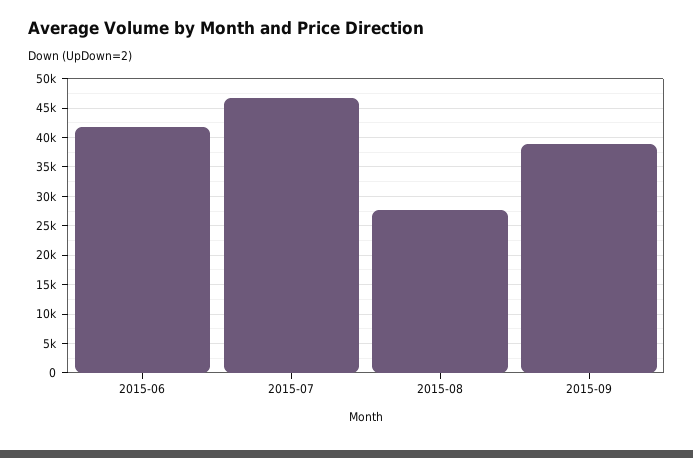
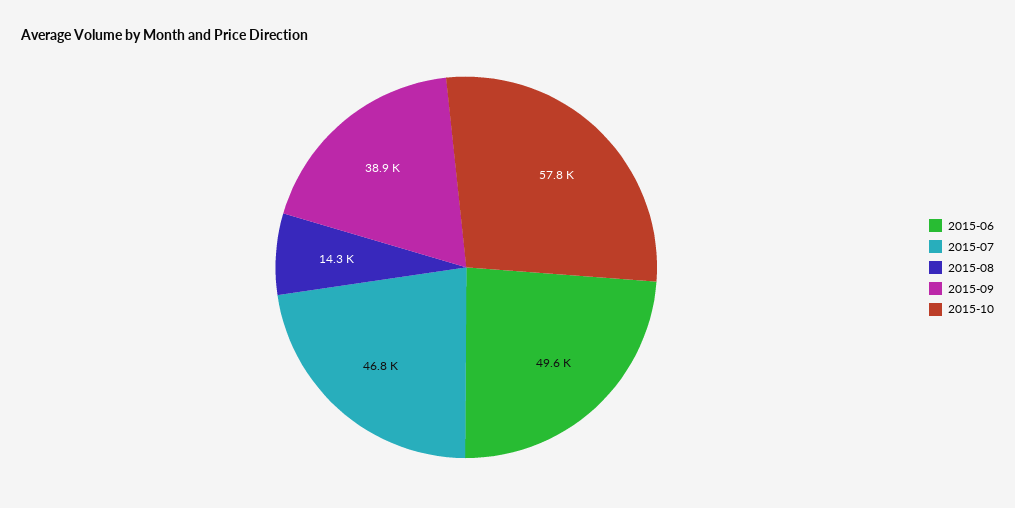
2015-06: 42500 -> 49600
2015-08: 27500 -> 14300
2015-10: none -> 57800

